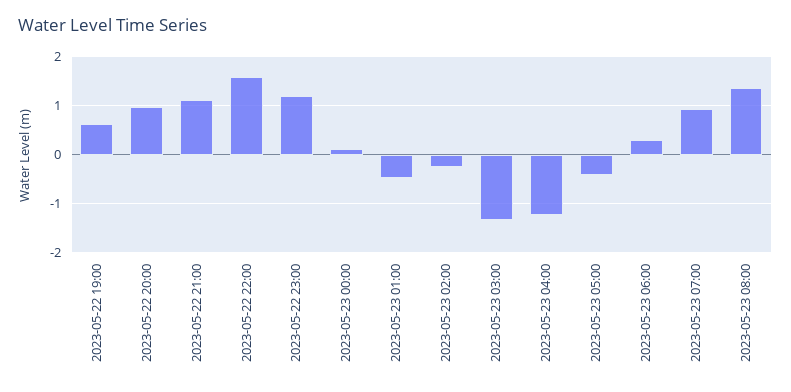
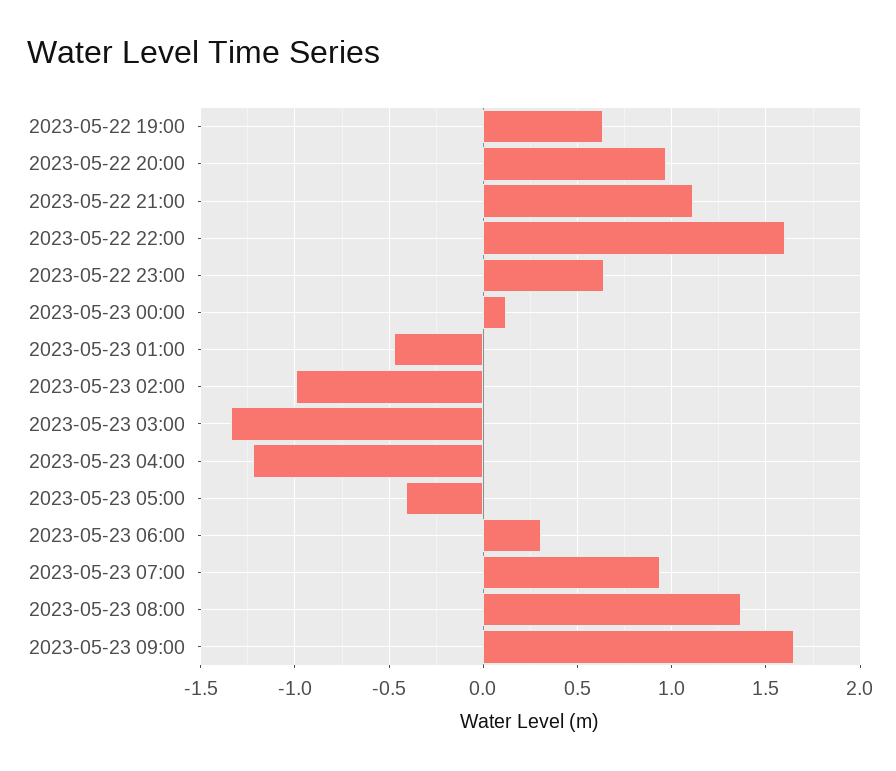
2023-05-22 23:00: 1.2 -> 0.65
2023-05-23 02:00: -0.2 -> -1
2023-05-23 09:00: none -> 1.65

